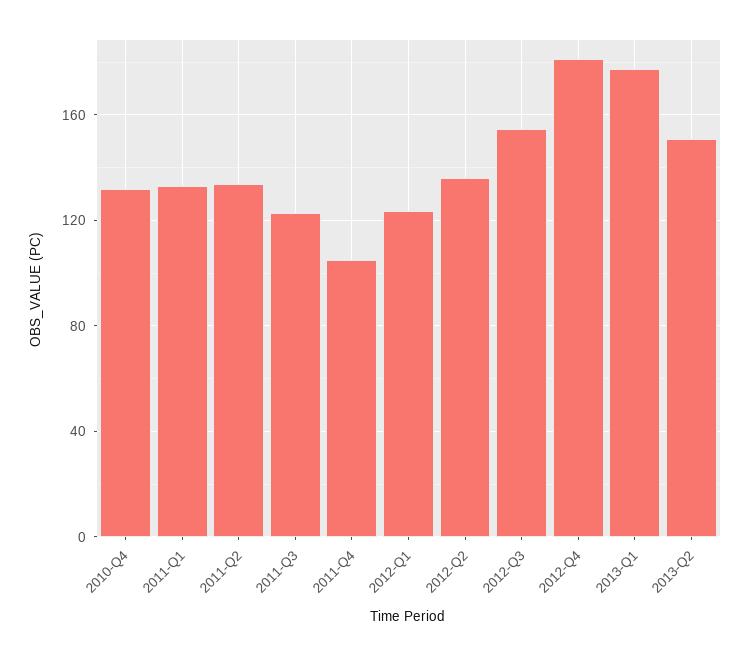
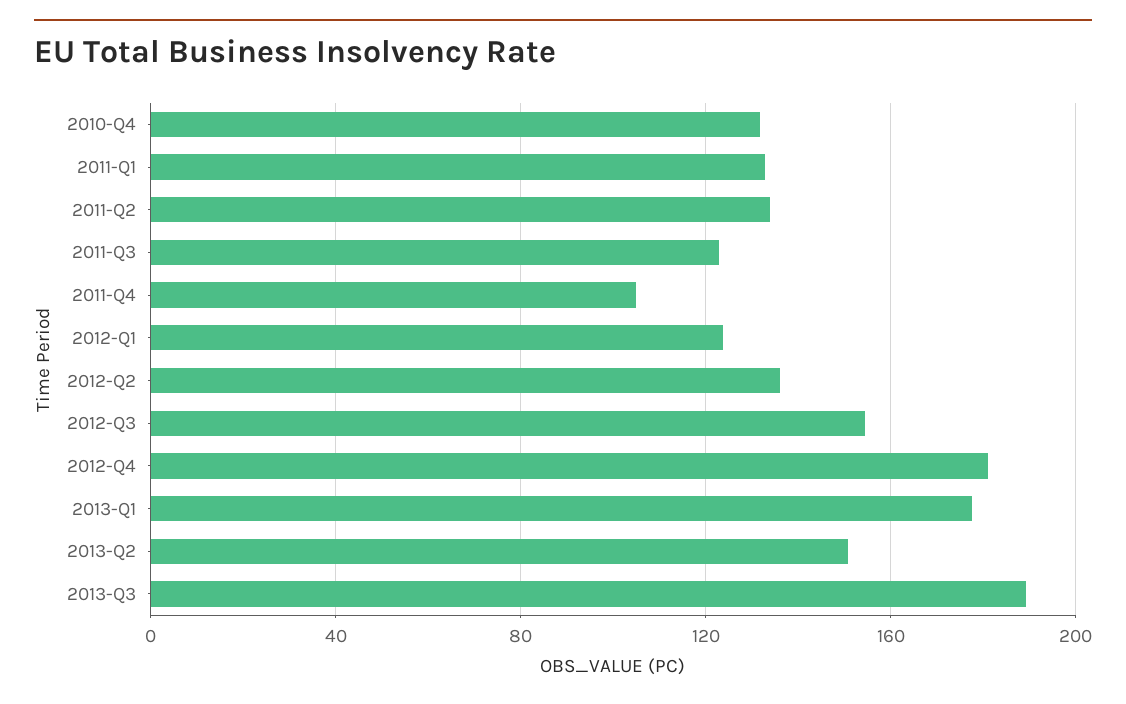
2013-Q3: none -> 190

